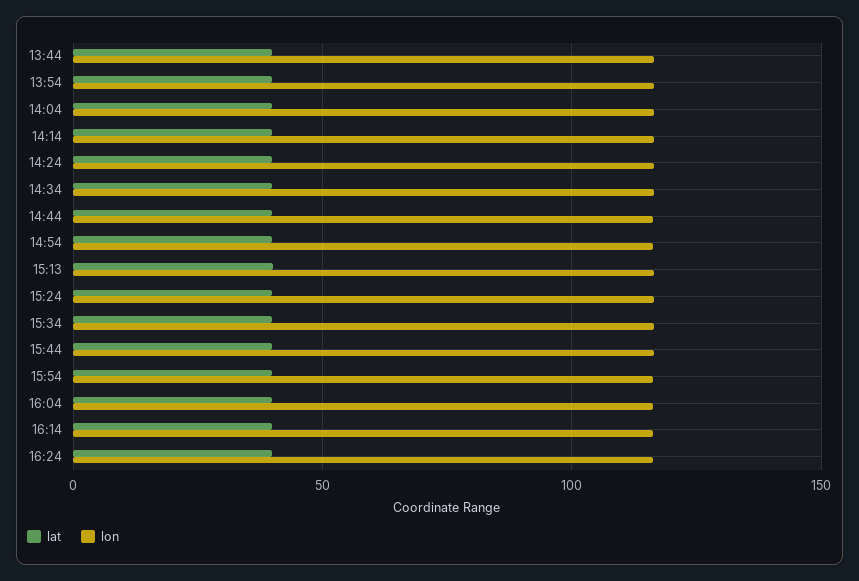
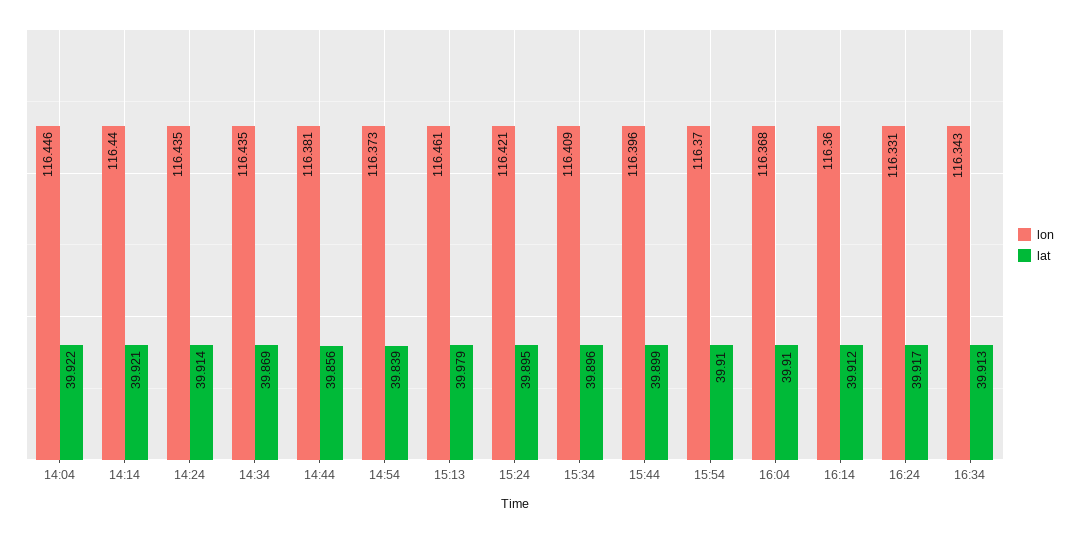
lat, 13:44: 40 -> none
lon, 13:44: 115 -> none
lat, 13:54: 40 -> none
lon, 13:54: 115 -> none
lon, 16:34: none -> 116.343
lat, 16:34: none -> 39.913

